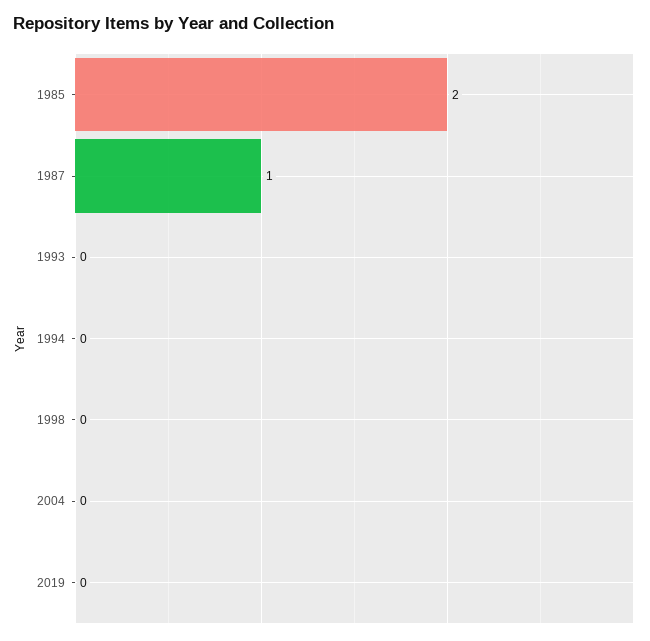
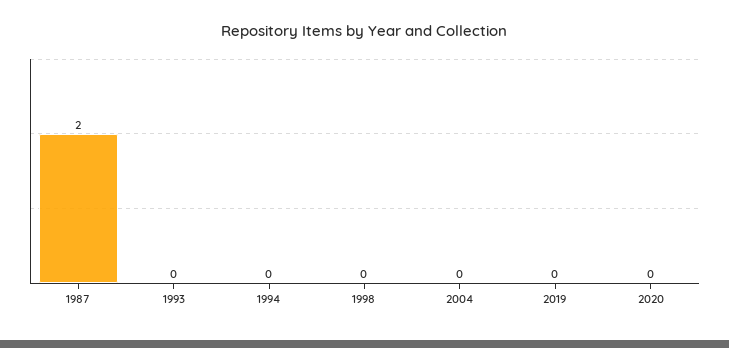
1985: 2 -> none
1987: 1 -> 2
2020: none -> 0

